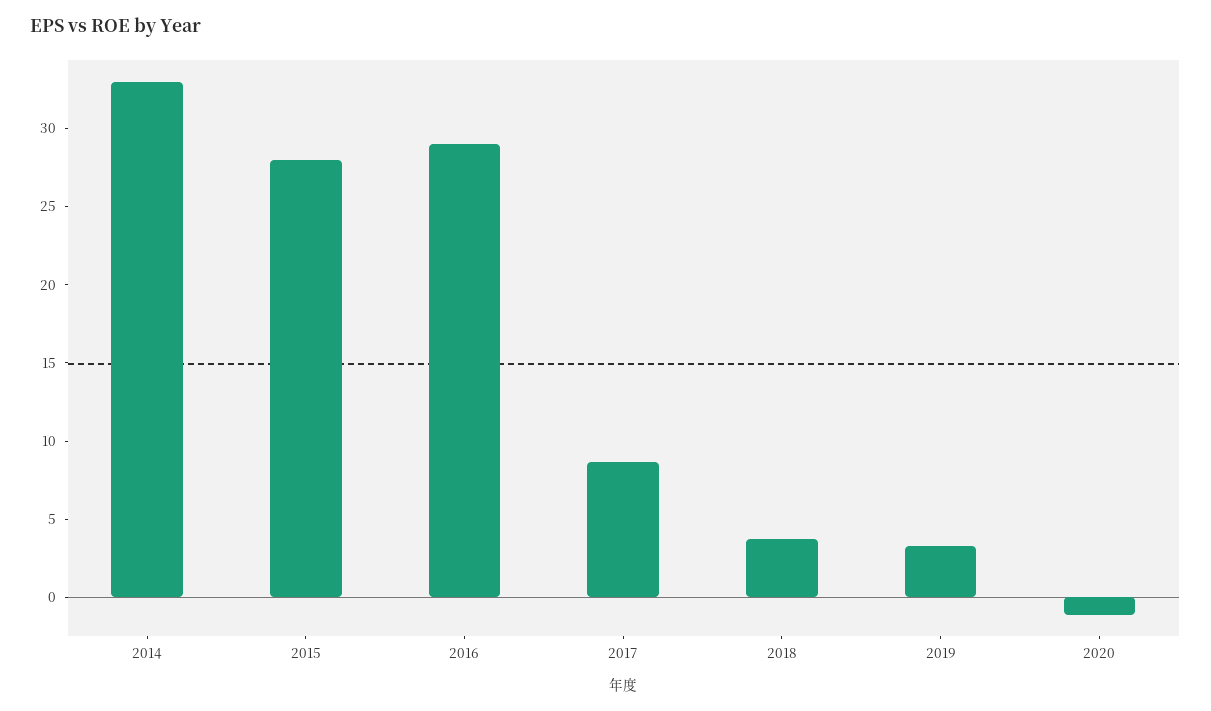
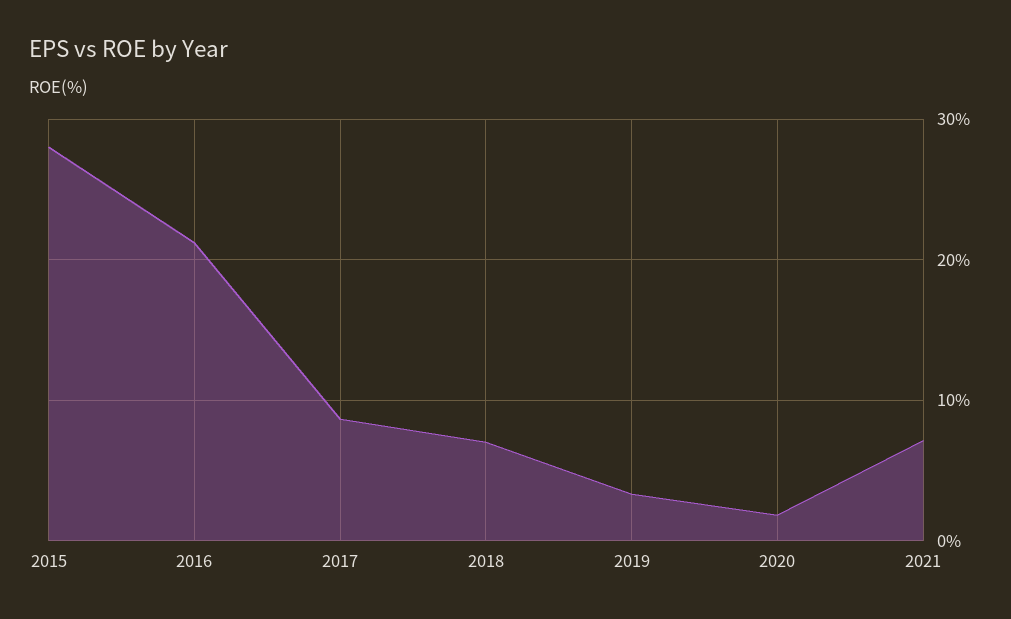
2014: 33 -> none
2016: 29 -> 21
2018: 4 -> 7
2020: -1 -> 2
2021: none -> 7

